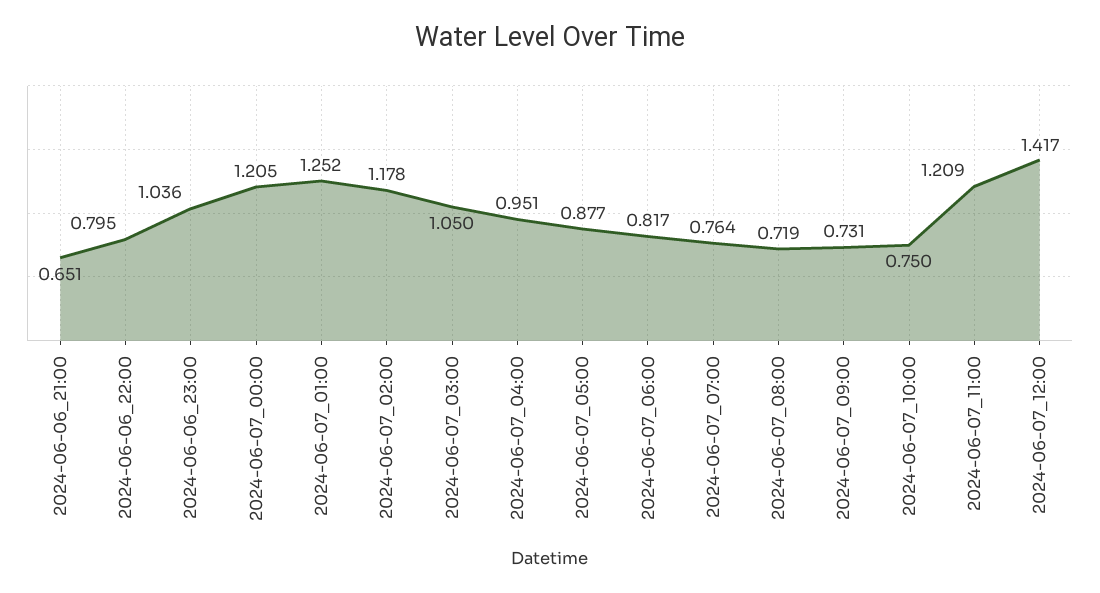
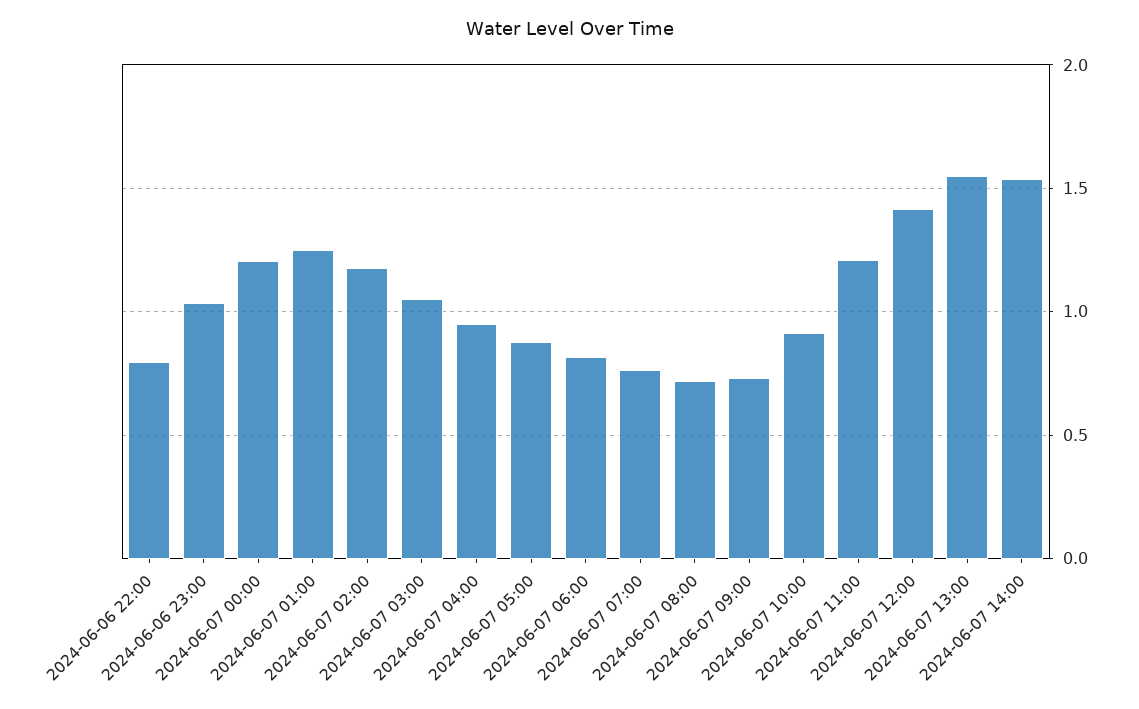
2024-06-06_21:00: 0.651 -> none
2024-06-07_10:00: 0.75 -> 0.9
2024-06-07 13:00: none -> 1.55
2024-06-07 14:00: none -> 1.55

